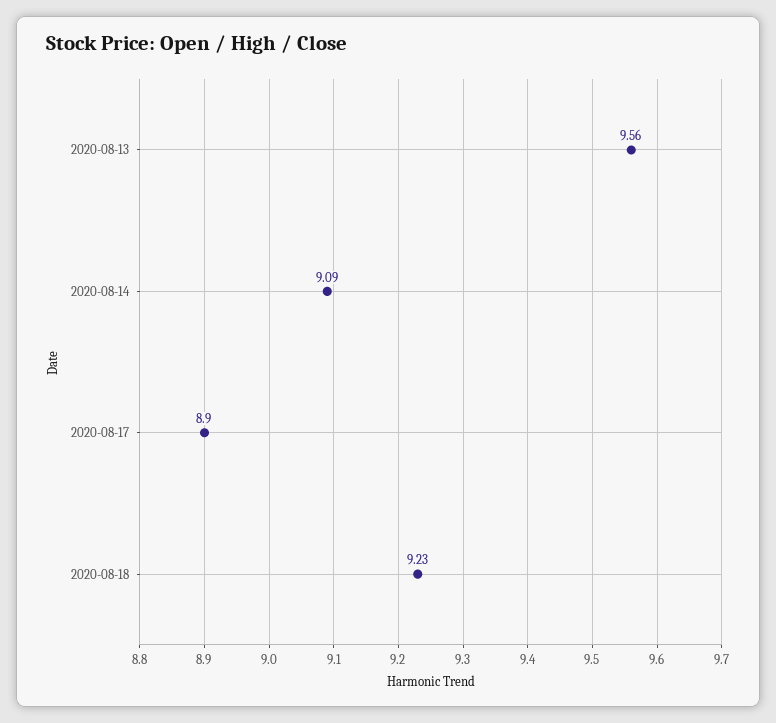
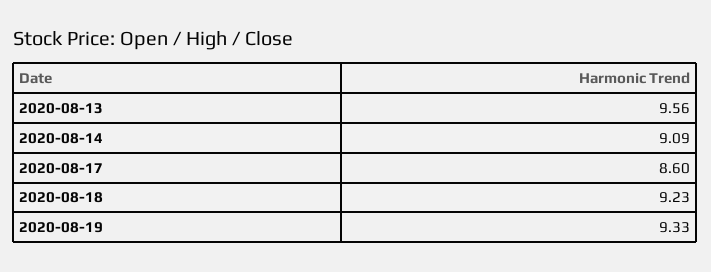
2020-08-17: 8.9 -> 8.6
2020-08-19: none -> 9.33

